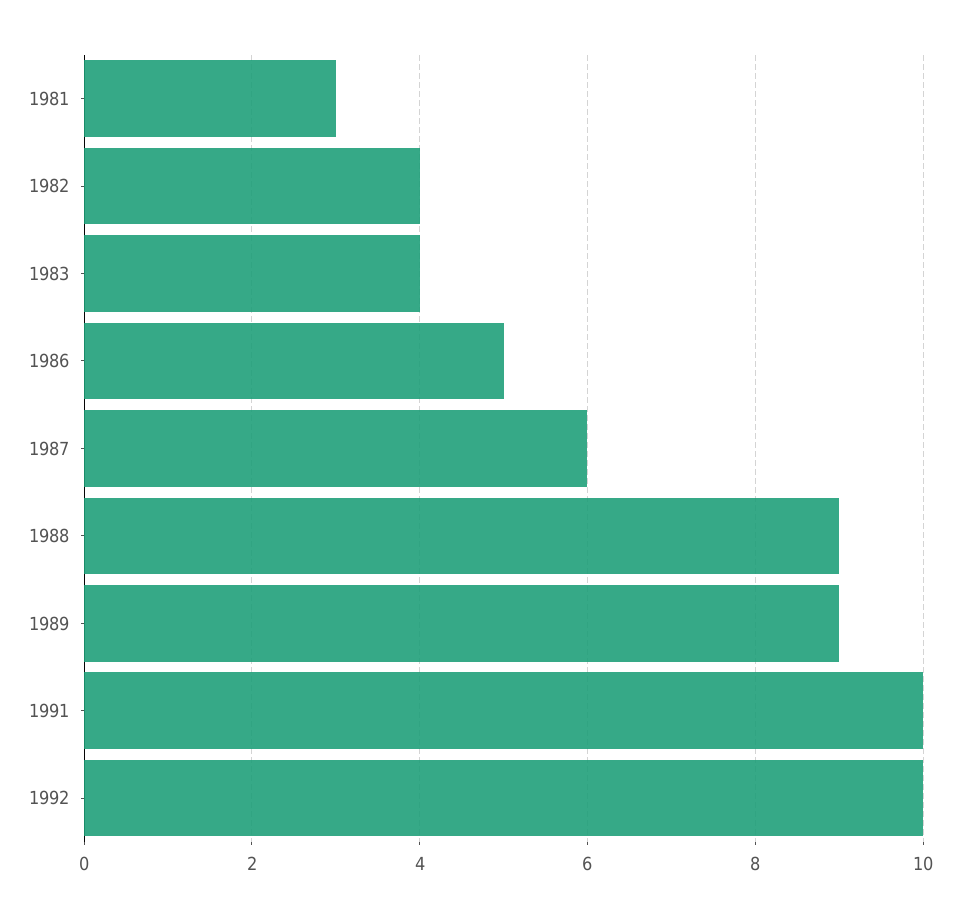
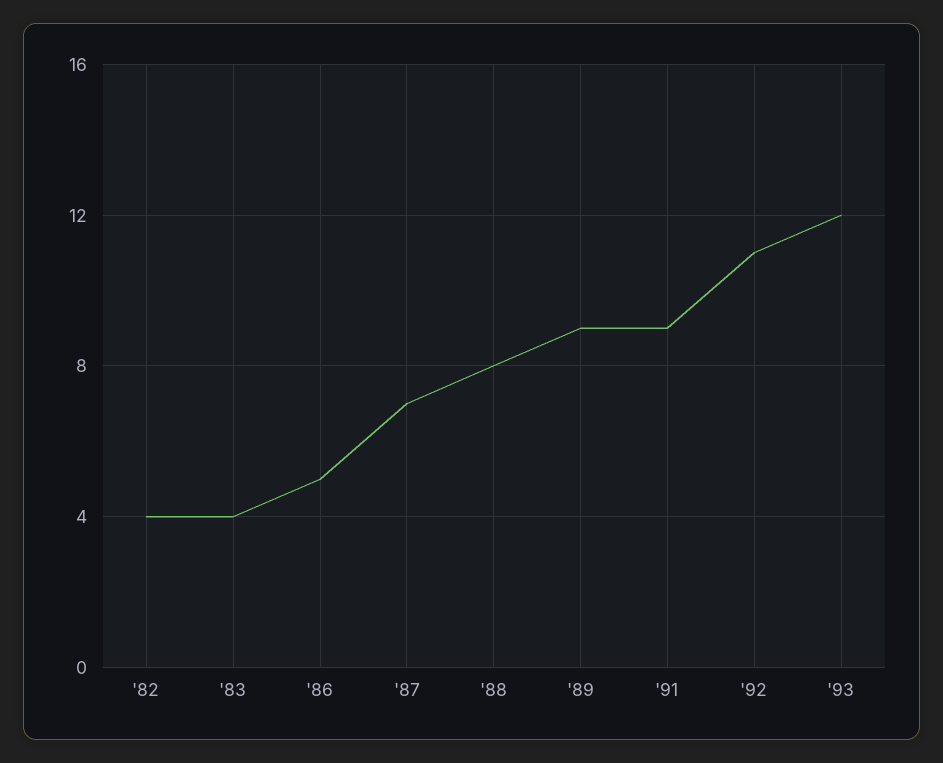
1981: 3 -> none
1987: 6 -> 7
1988: 9 -> 8
1991: 10 -> 9
1992: 10 -> 11
'93: none -> 12

